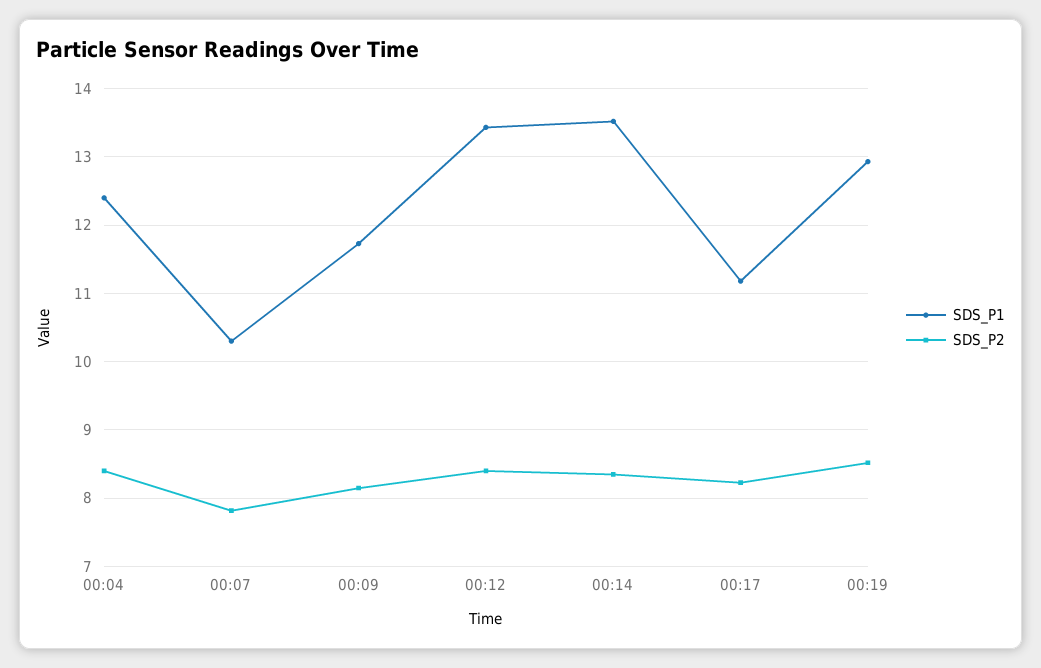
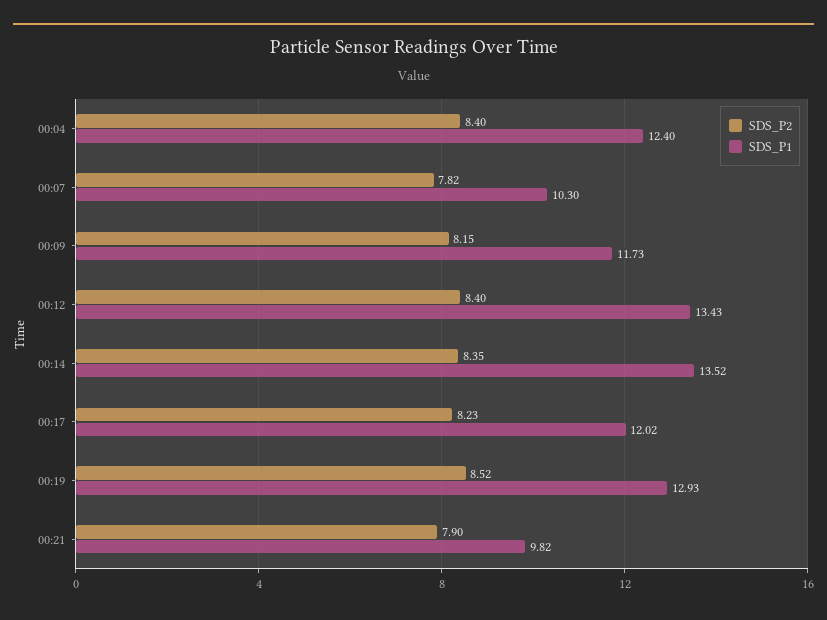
SDS_P1, 00:17: 11.2 -> 12.02
SDS_P2, 00:21: none -> 7.9
SDS_P1, 00:21: none -> 9.82

